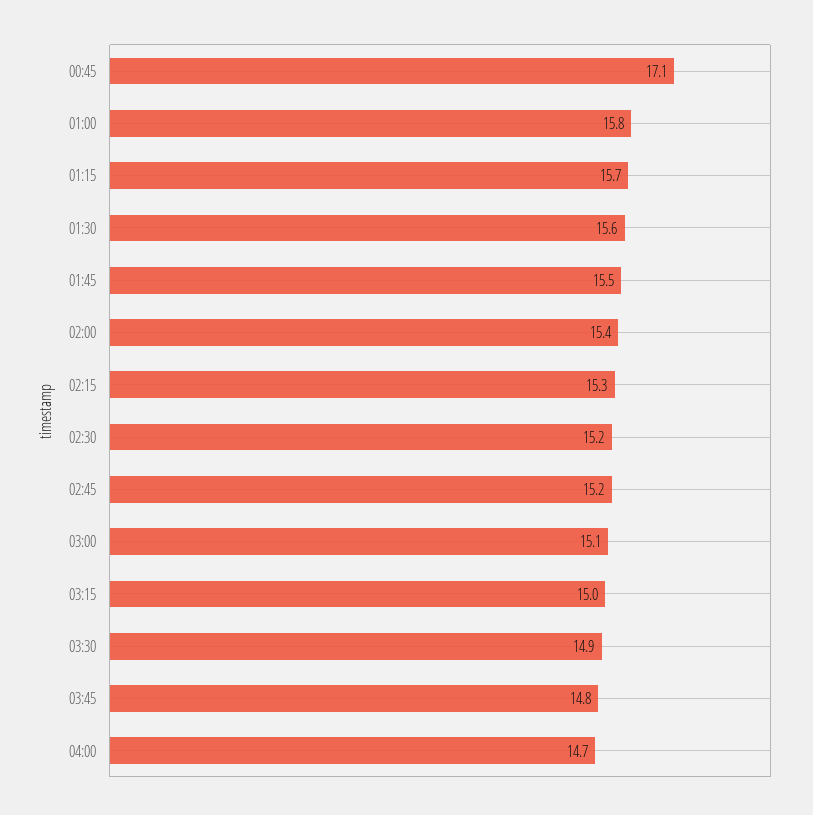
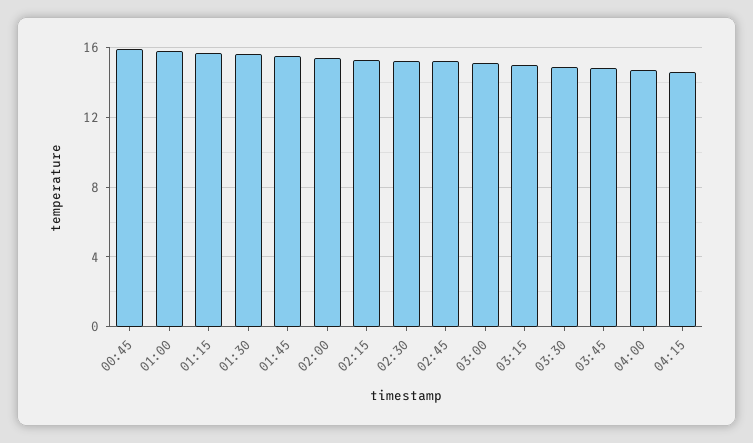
00:45: 17.1 -> 16
04:15: none -> 14.5

